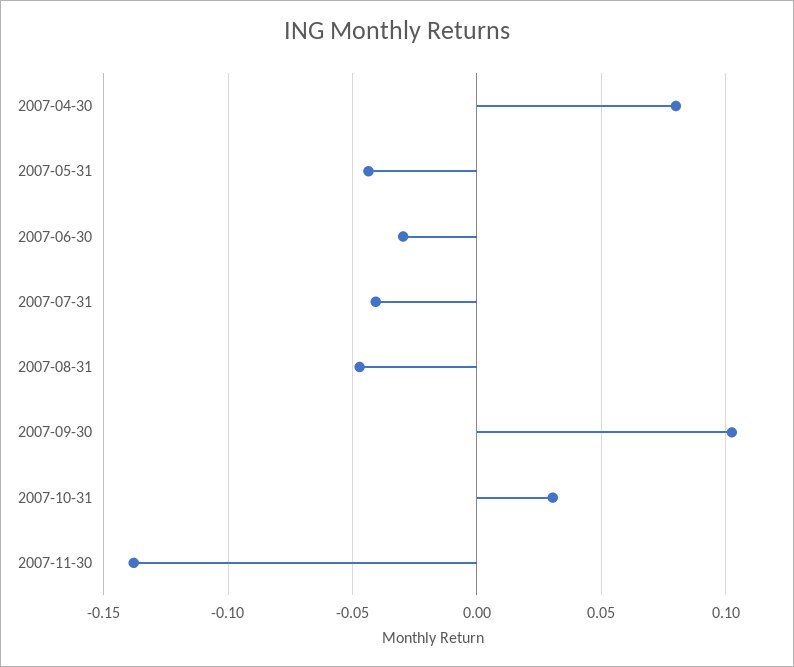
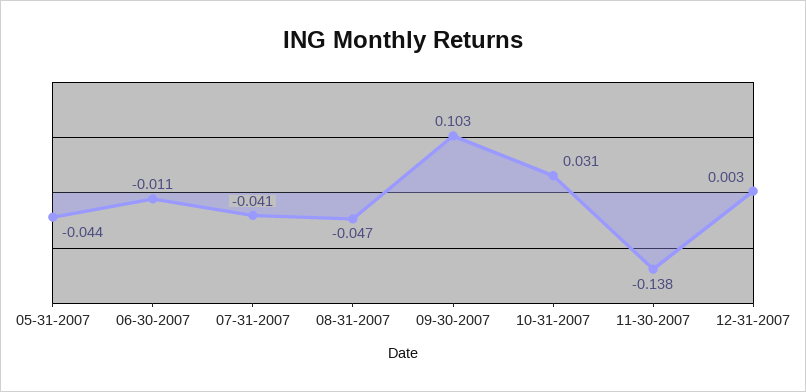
2007-04-30: 0.08 -> none
2007-06-30: -0.03 -> -0.011
12-31-2007: none -> 0.003

